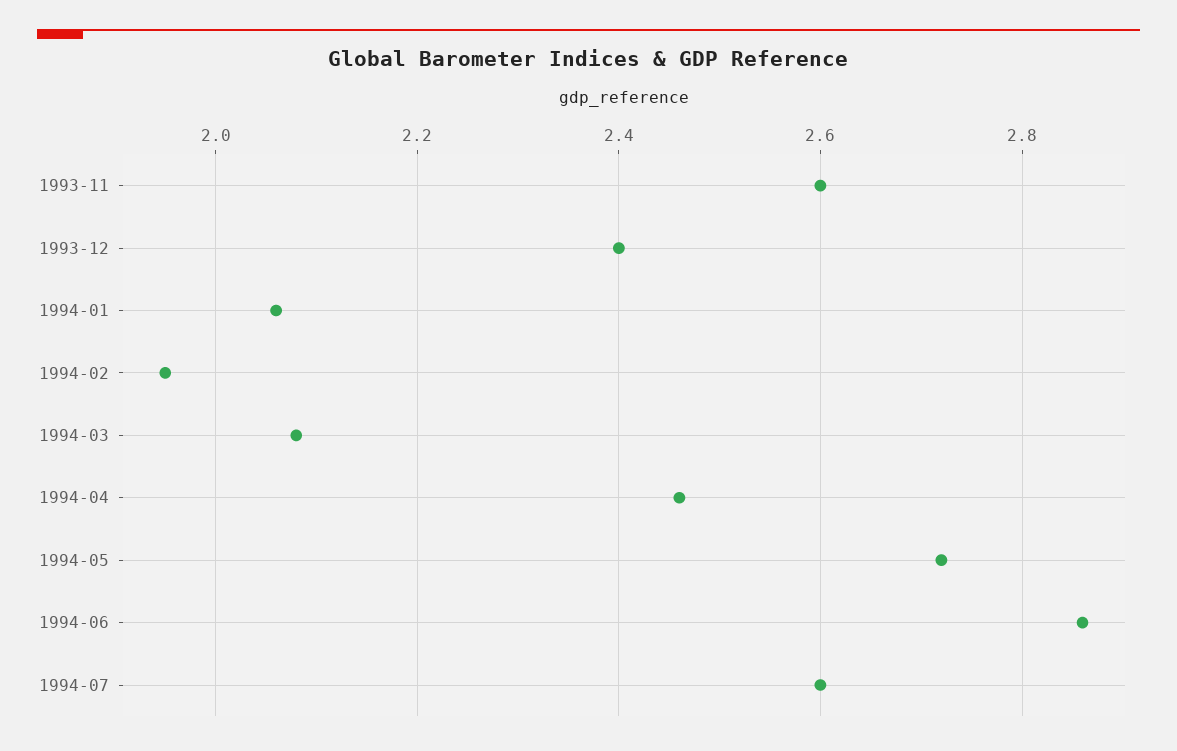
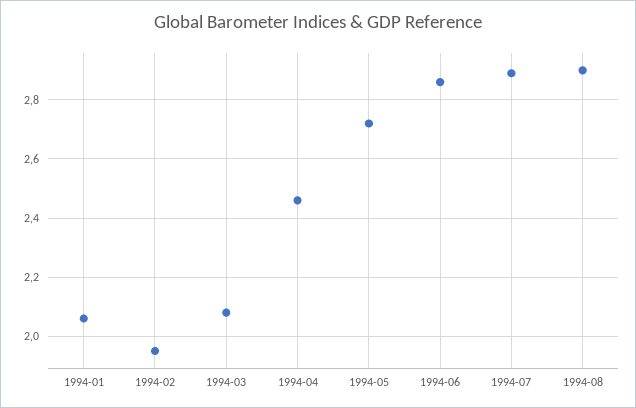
1993-11: 2.6 -> none
1993-12: 2.4 -> none
1994-07: 2.6 -> 2.9
1994-08: none -> 2.9

